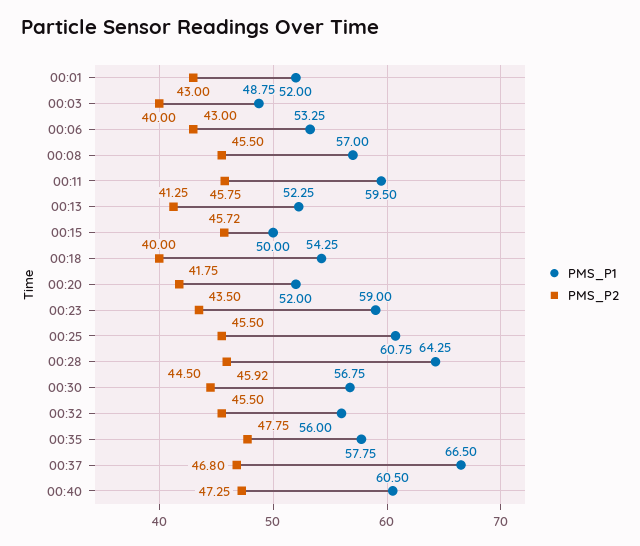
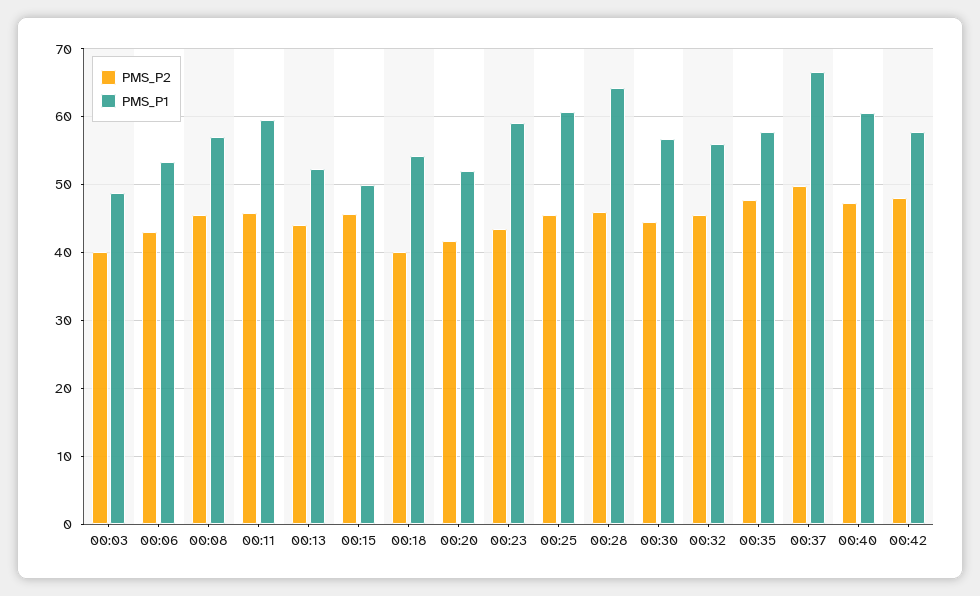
PMS_P1, 00:01: 52 -> none
PMS_P2, 00:01: 43 -> none
PMS_P2, 00:13: 41.25 -> 44
PMS_P2, 00:37: 46.8 -> 50
PMS_P2, 00:42: none -> 48
PMS_P1, 00:42: none -> 58

